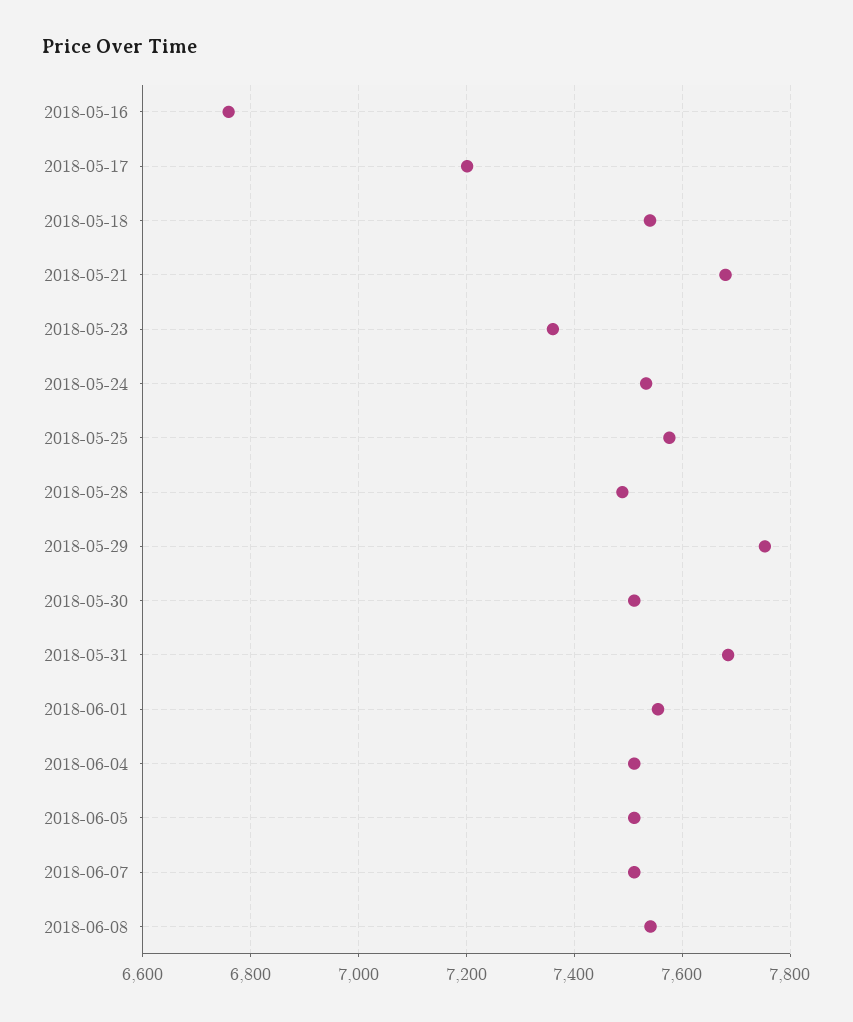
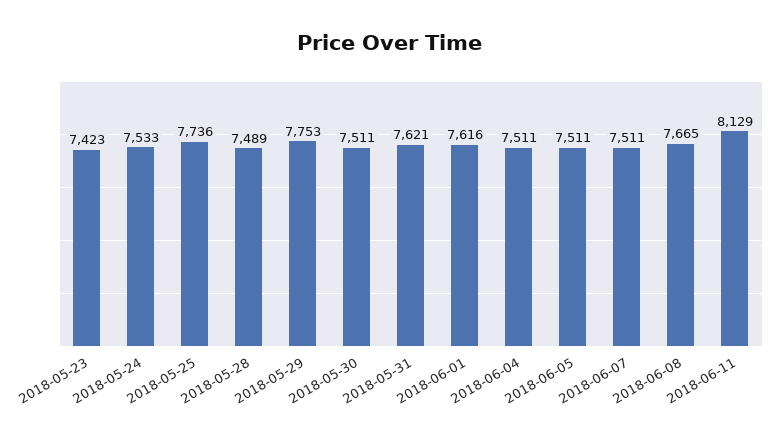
2018-05-16: 6760 -> none
2018-05-17: 7200 -> none
2018-05-18: 7540 -> none
2018-05-21: 7680 -> none
2018-05-23: 7360 -> 7423
2018-05-25: 7580 -> 7736
2018-05-31: 7680 -> 7621
2018-06-01: 7560 -> 7616
2018-06-08: 7540 -> 7665
2018-06-11: none -> 8129

